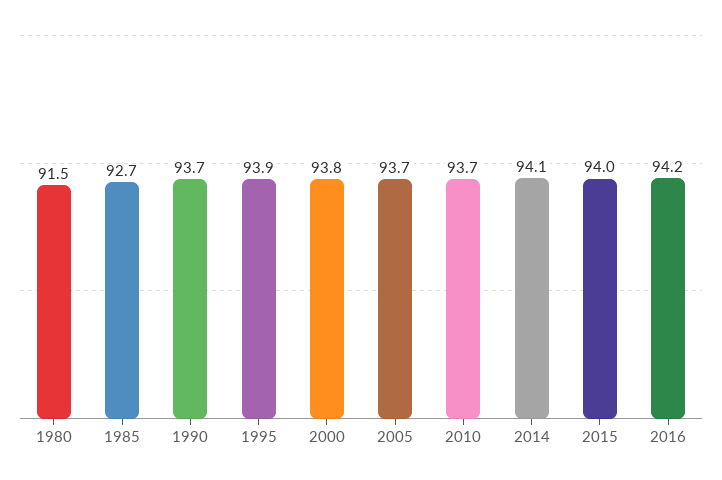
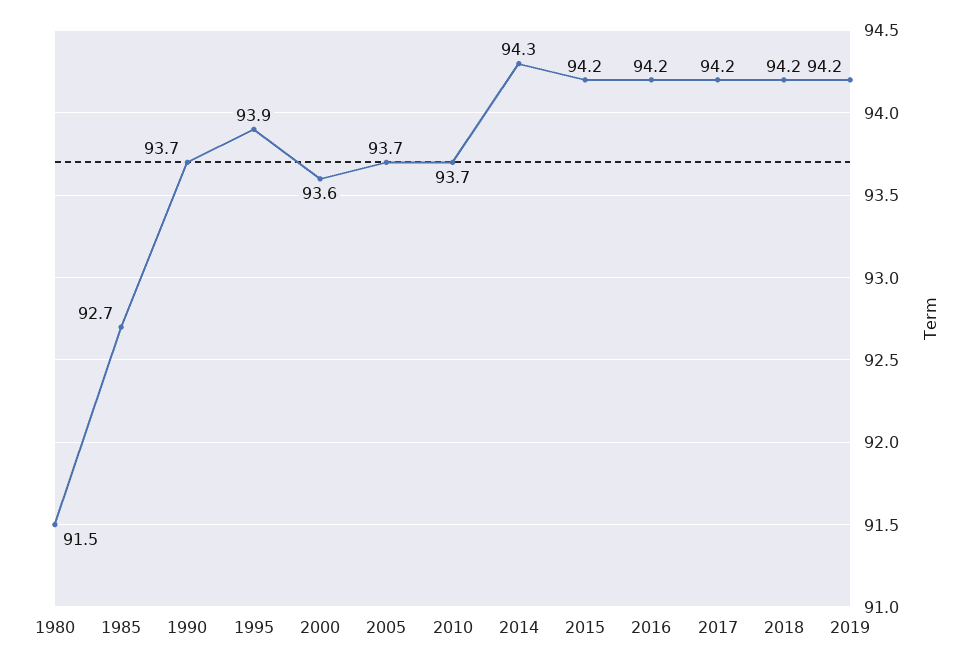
2000: 93.8 -> 93.6
2014: 94.1 -> 94.3
2015: 94 -> 94.2
2017: none -> 94.2
2018: none -> 94.2
2019: none -> 94.2

